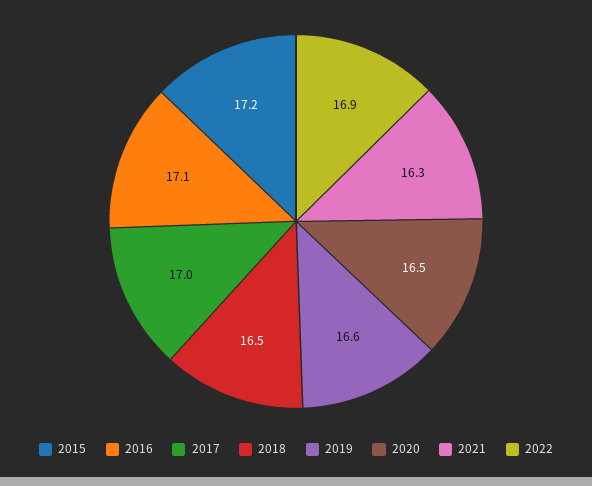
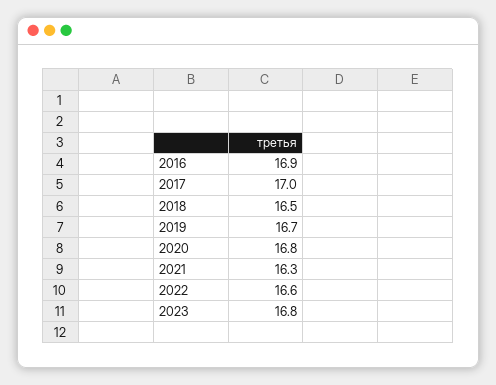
2015: 17.2 -> none
2016: 17.1 -> 16.9
2019: 16.6 -> 16.7
2020: 16.5 -> 16.8
2022: 16.9 -> 16.6
2023: none -> 16.8

